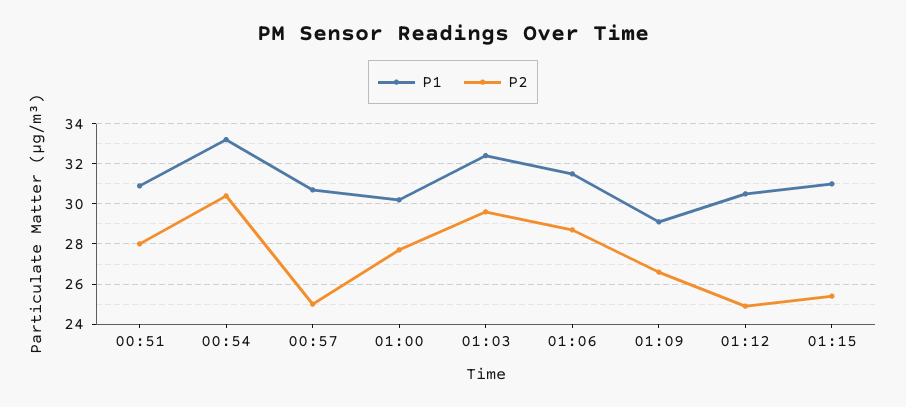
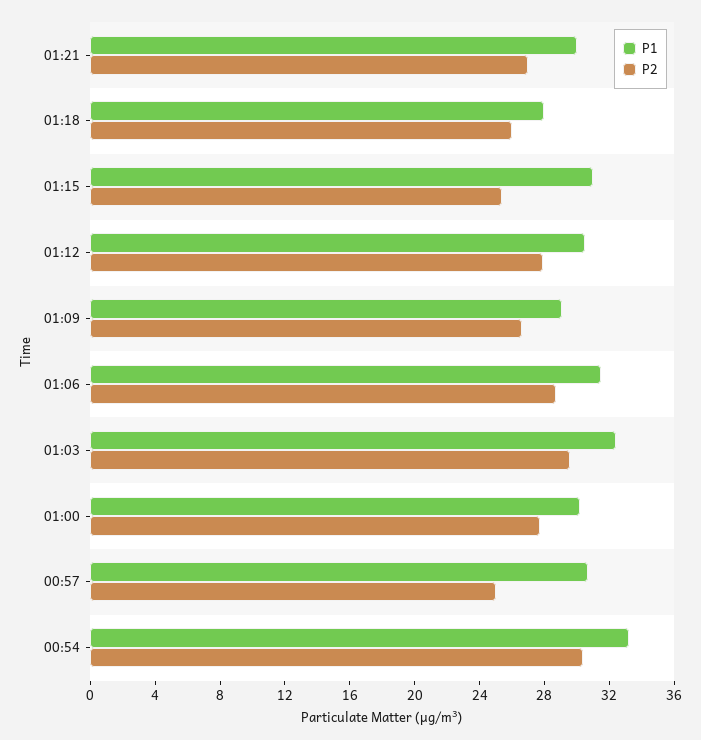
P1, 00:51: 31 -> none
P2, 00:51: 28 -> none
P2, 01:12: 25 -> 28
P1, 01:21: none -> 30
P2, 01:21: none -> 27
P1, 01:18: none -> 28
P2, 01:18: none -> 26

